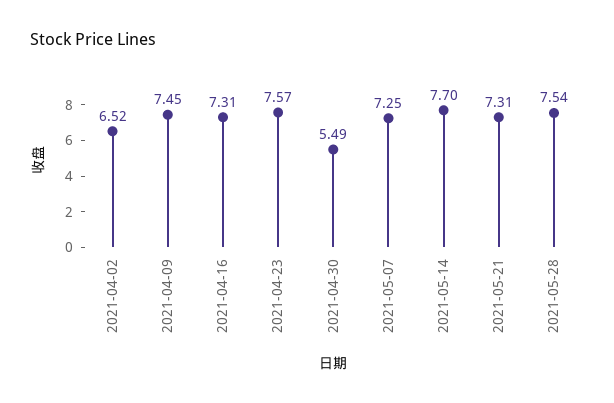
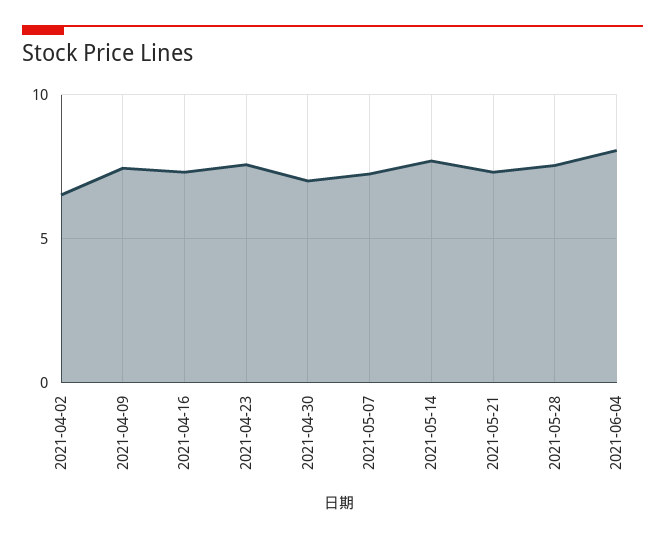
2021-04-30: 5.49 -> 7
2021-06-04: none -> 8

